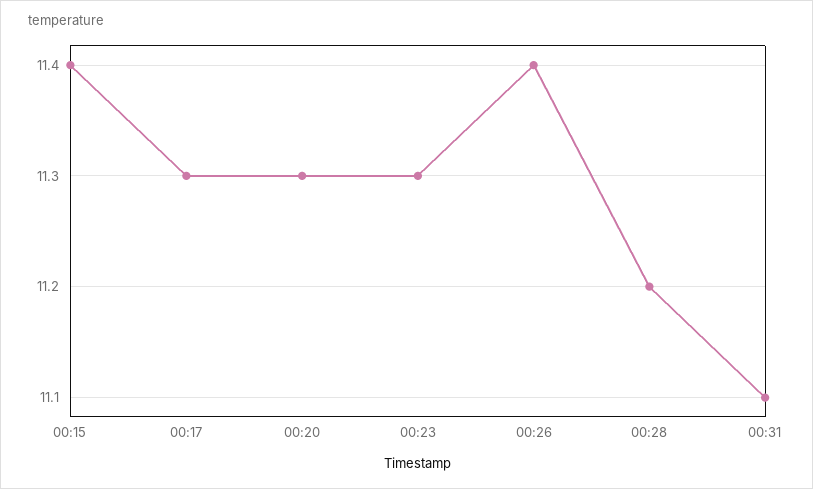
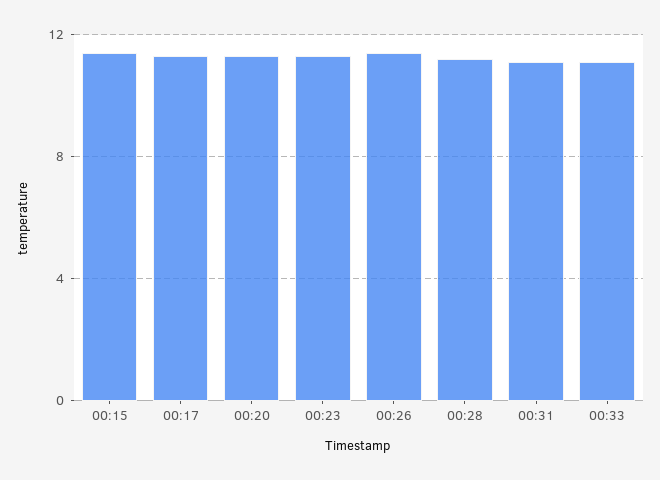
00:33: none -> 11

